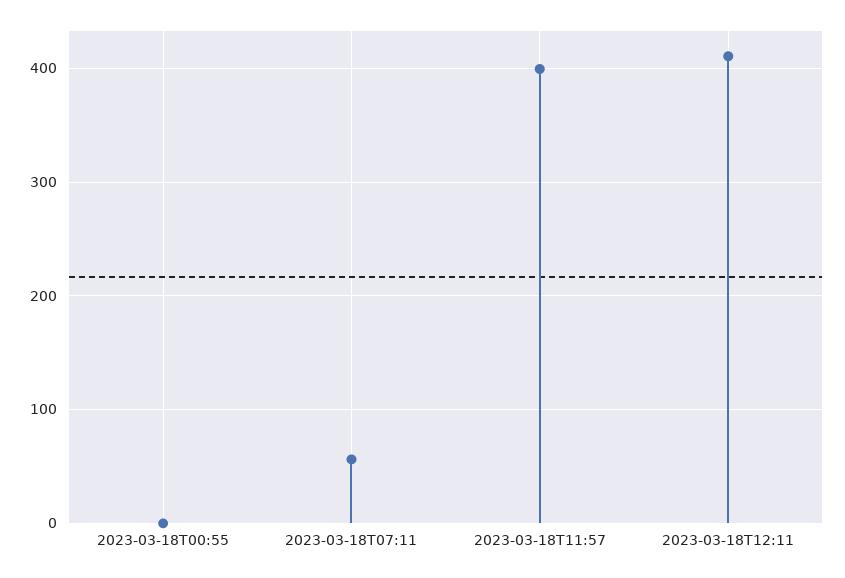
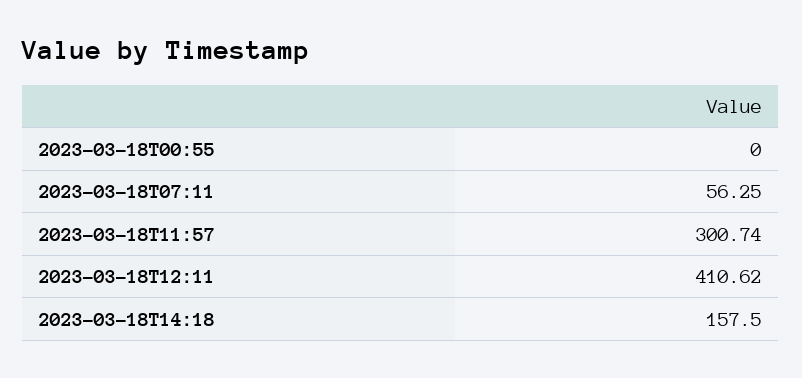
2023-03-18T11:57: 400 -> 300.74
2023-03-18T14:18: none -> 157.5

